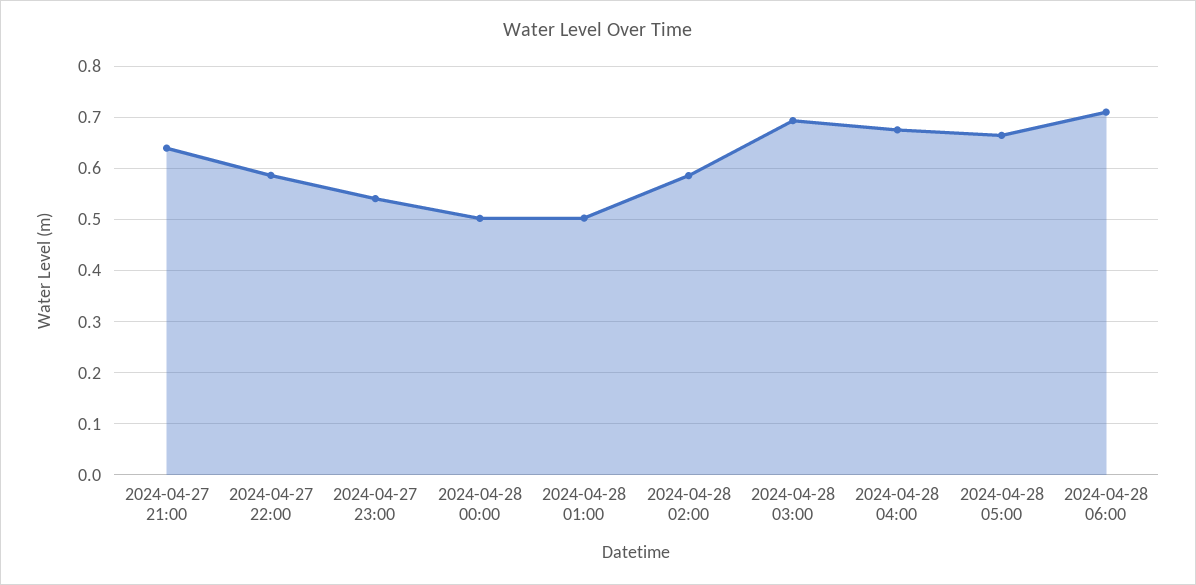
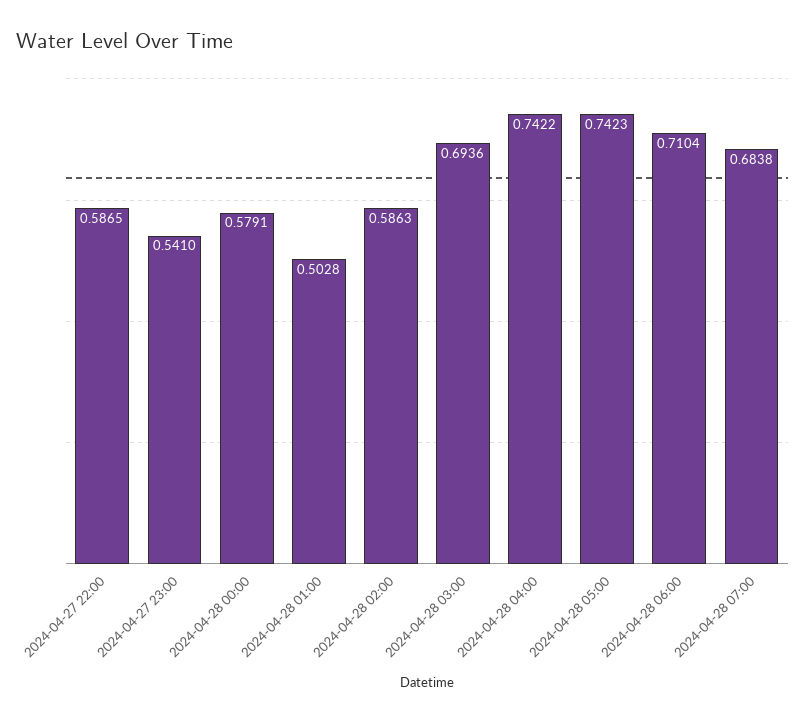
2024-04-27 21:00: 0.64 -> none
2024-04-28 00:00: 0.5 -> 0.5791
2024-04-28 04:00: 0.68 -> 0.7422
2024-04-28 05:00: 0.66 -> 0.7423
2024-04-28 07:00: none -> 0.6838

